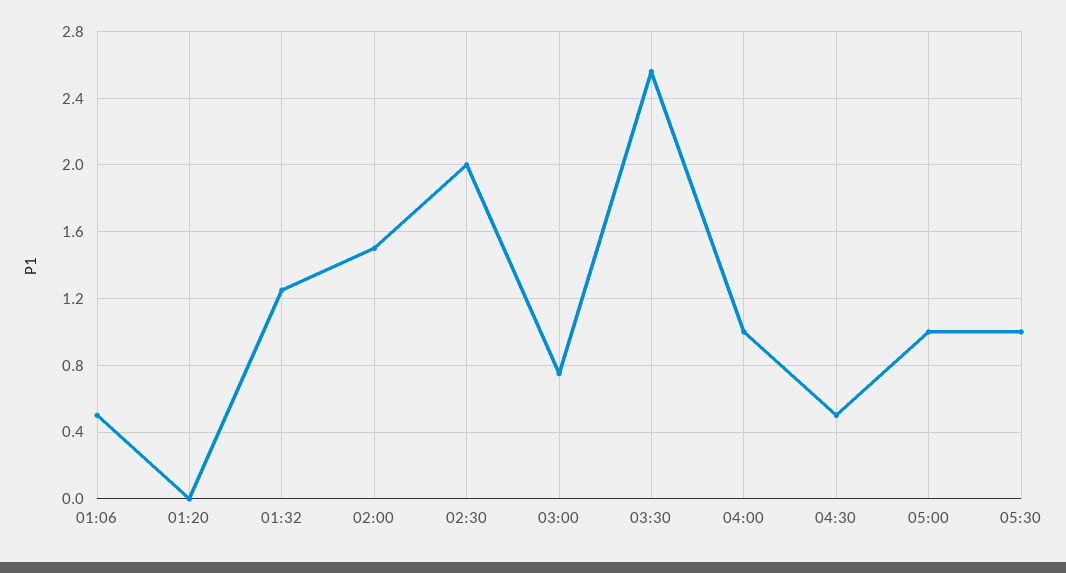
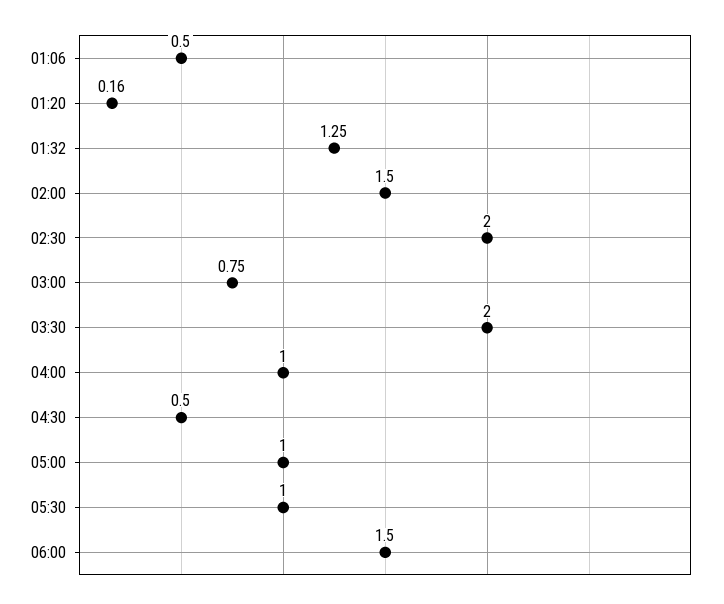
01:20: 0 -> 0.16
03:30: 2.55 -> 2
06:00: none -> 1.5

